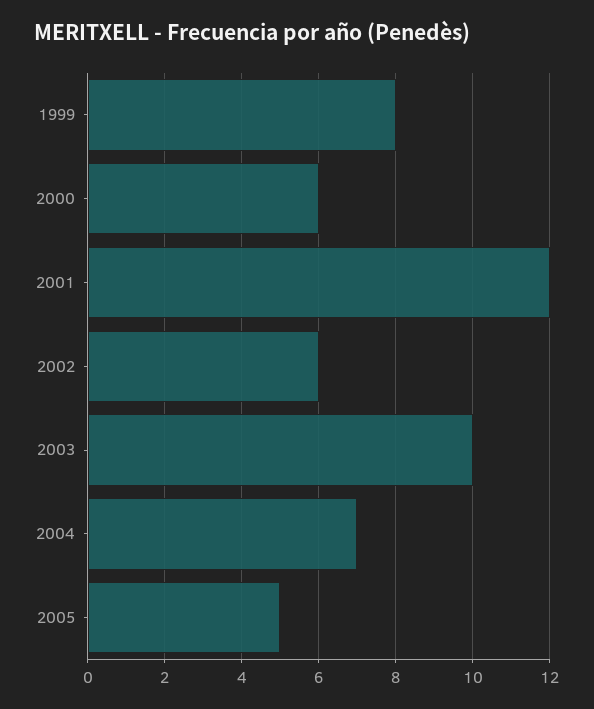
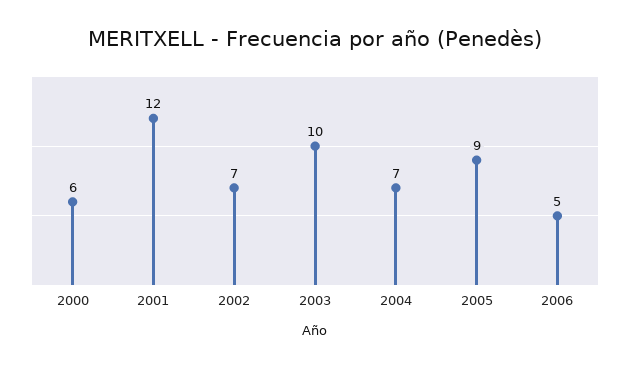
1999: 8 -> none
2002: 6 -> 7
2005: 5 -> 9
2006: none -> 5

